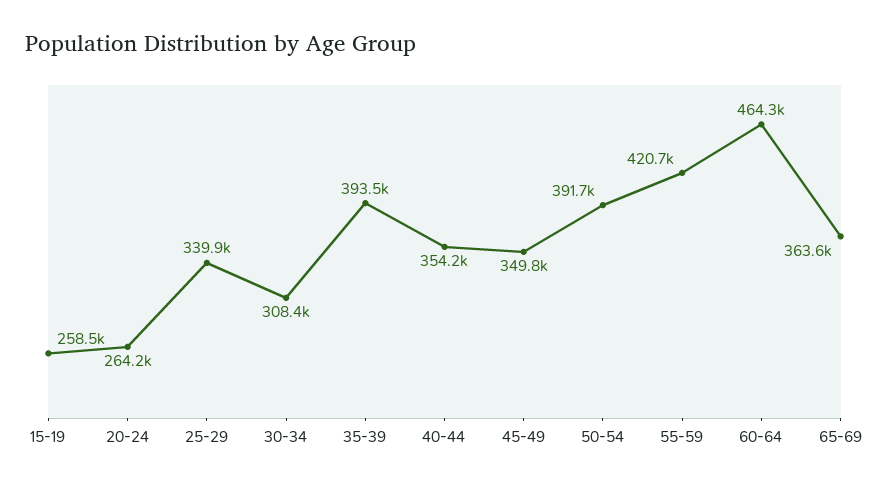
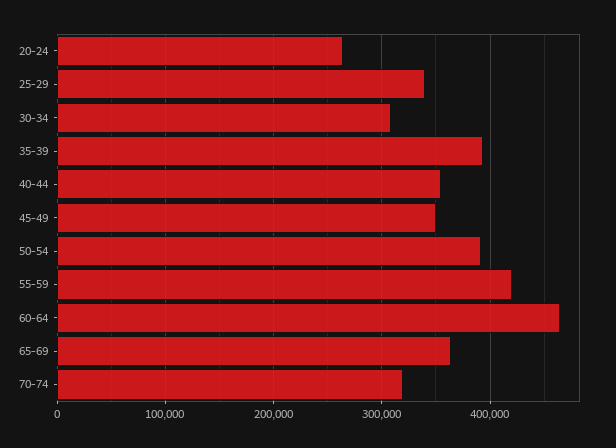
15-19: 258500 -> none
70-74: none -> 320000

